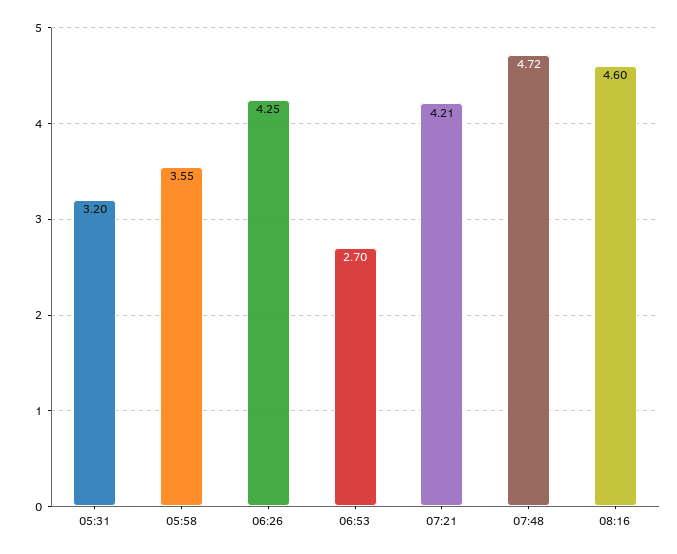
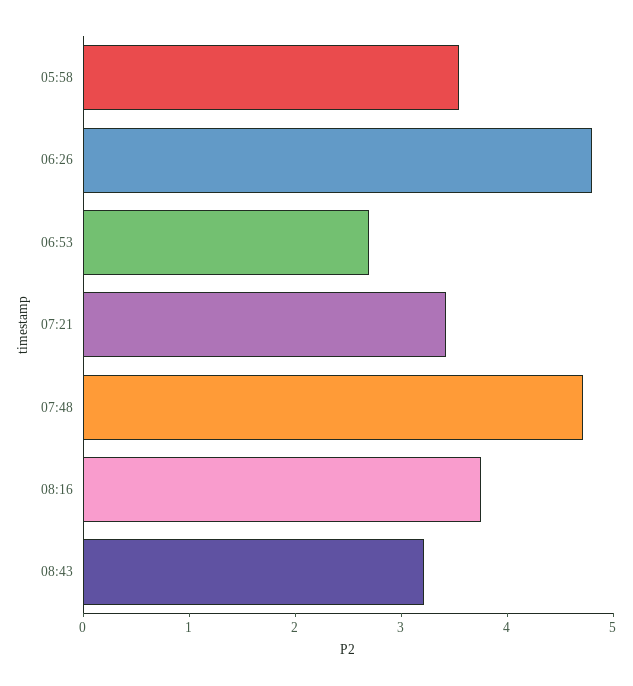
05:31: 3.2 -> none
06:26: 4.25 -> 4.8
07:21: 4.21 -> 3.4
08:16: 4.6 -> 3.8
08:43: none -> 3.2

